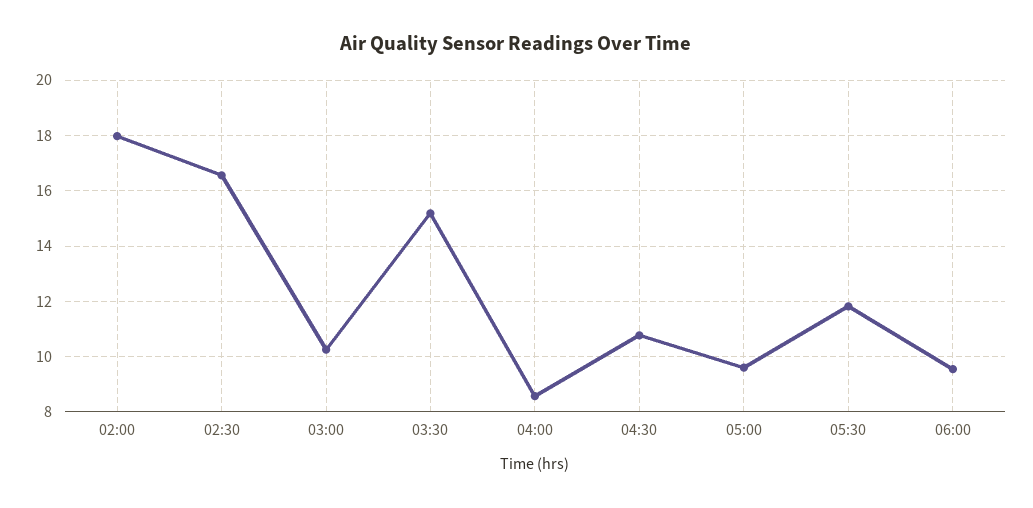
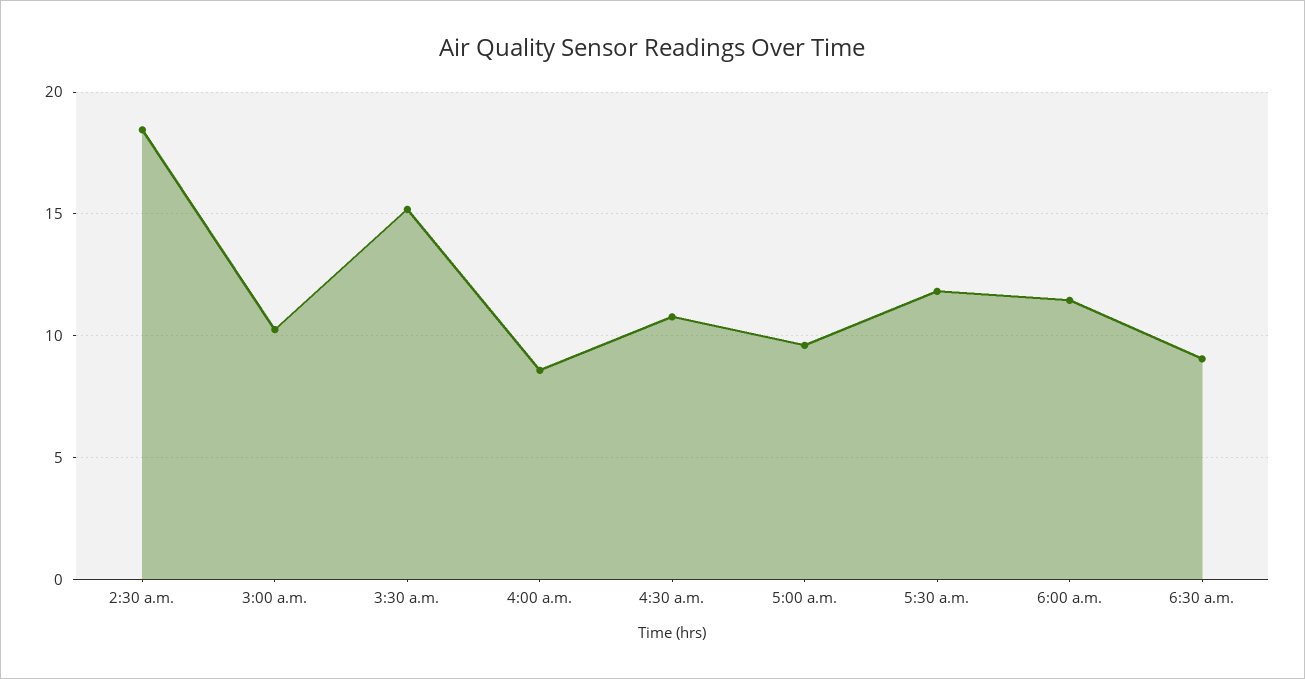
02:00: 18 -> none
02:30: 16.5 -> 18.5
06:00: 9.5 -> 11.5
6:30 a.m.: none -> 9

